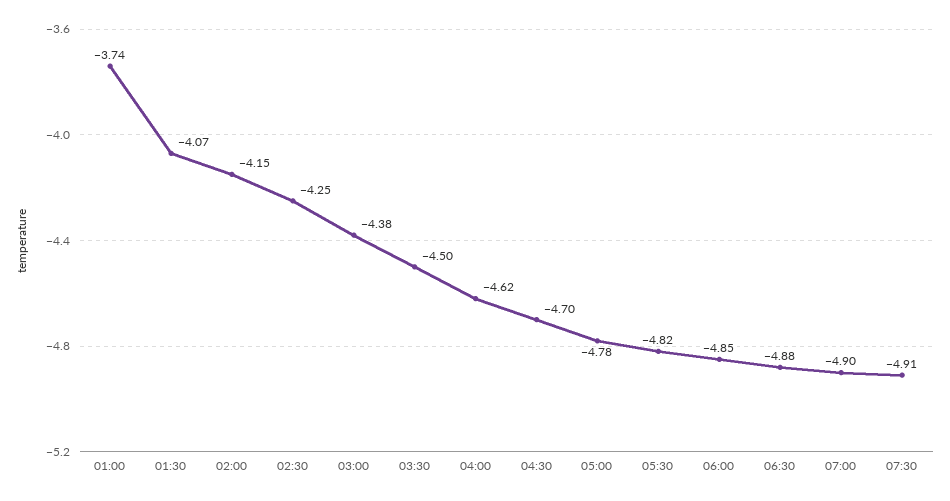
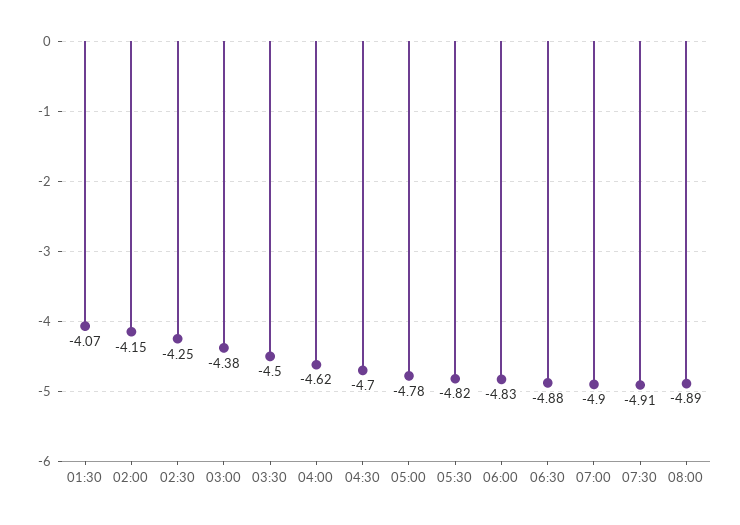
01:00: -3.74 -> none
06:00: -4.85 -> -4.83
08:00: none -> -4.89

